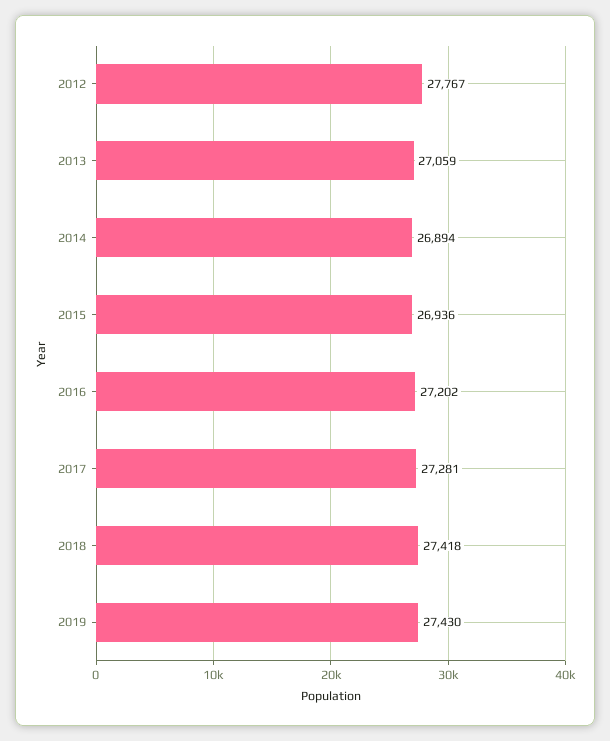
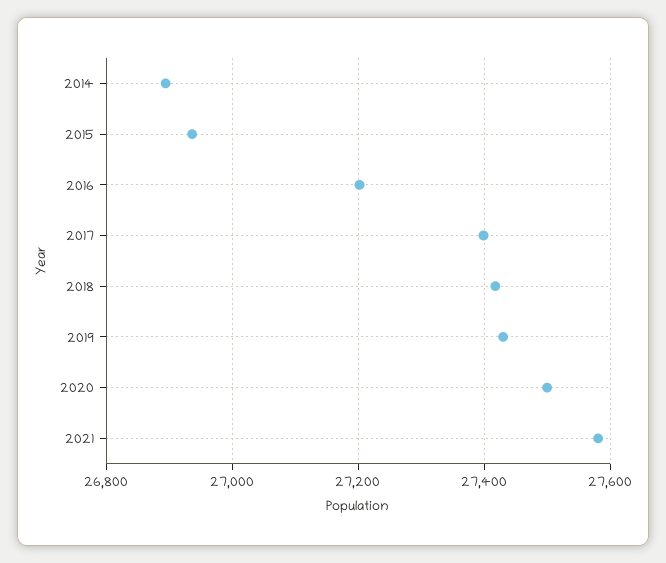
2012: 27767 -> none
2013: 27059 -> none
2017: 27281 -> 27400
2020: none -> 27500
2021: none -> 27580

